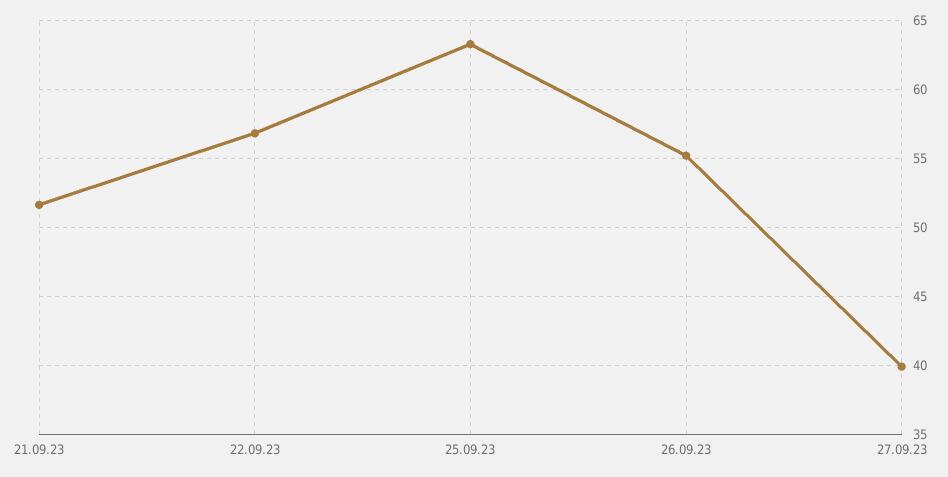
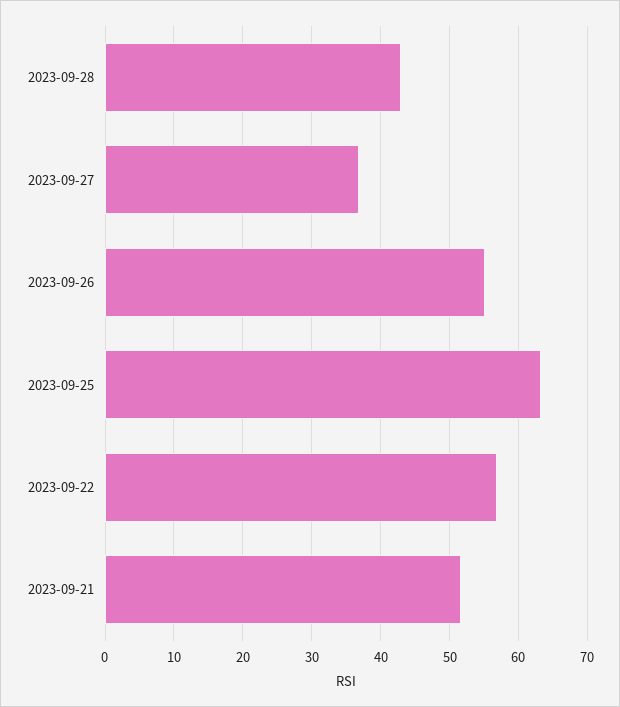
27.09.23: 40 -> 37
2023-09-28: none -> 43

